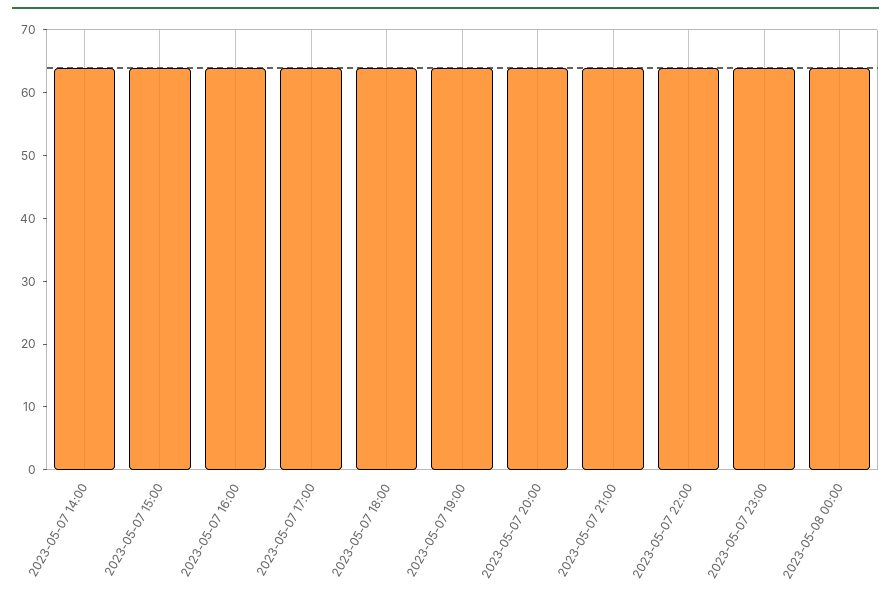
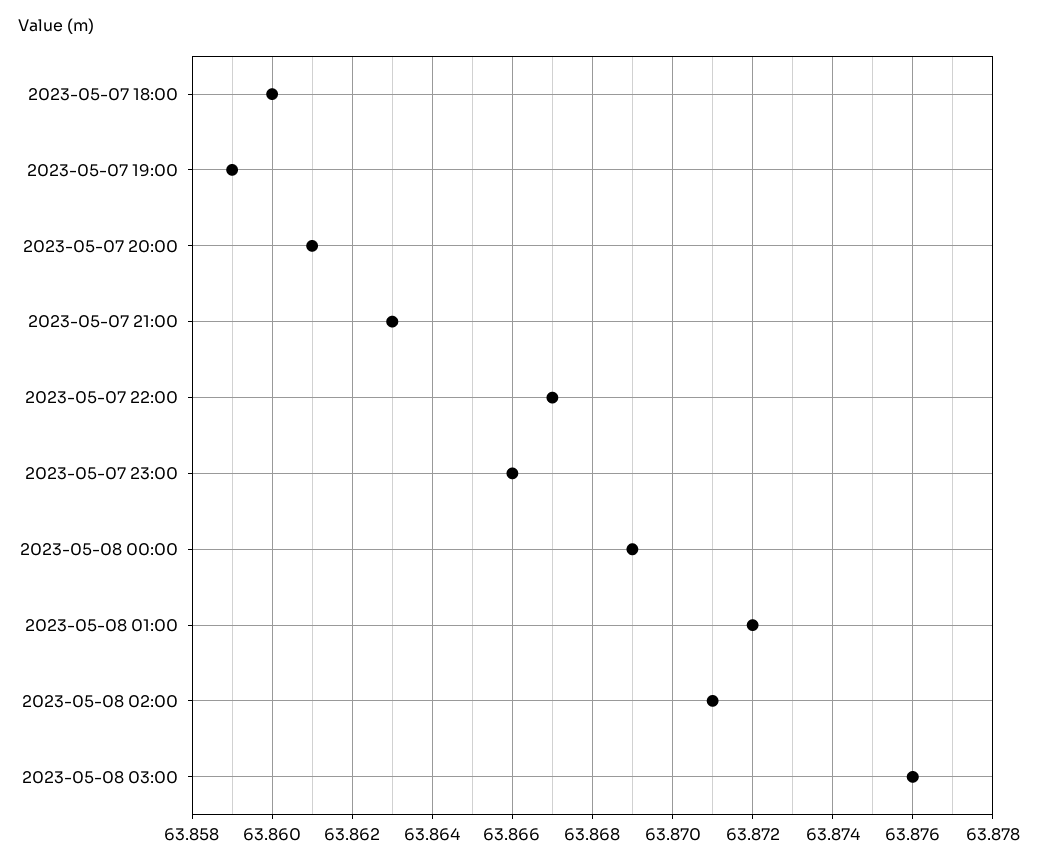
2023-05-07 14:00: 64 -> none
2023-05-07 15:00: 64 -> none
2023-05-07 16:00: 64 -> none
2023-05-07 17:00: 64 -> none
2023-05-08 01:00: none -> 63.872
2023-05-08 02:00: none -> 63.871
2023-05-08 03:00: none -> 63.876

